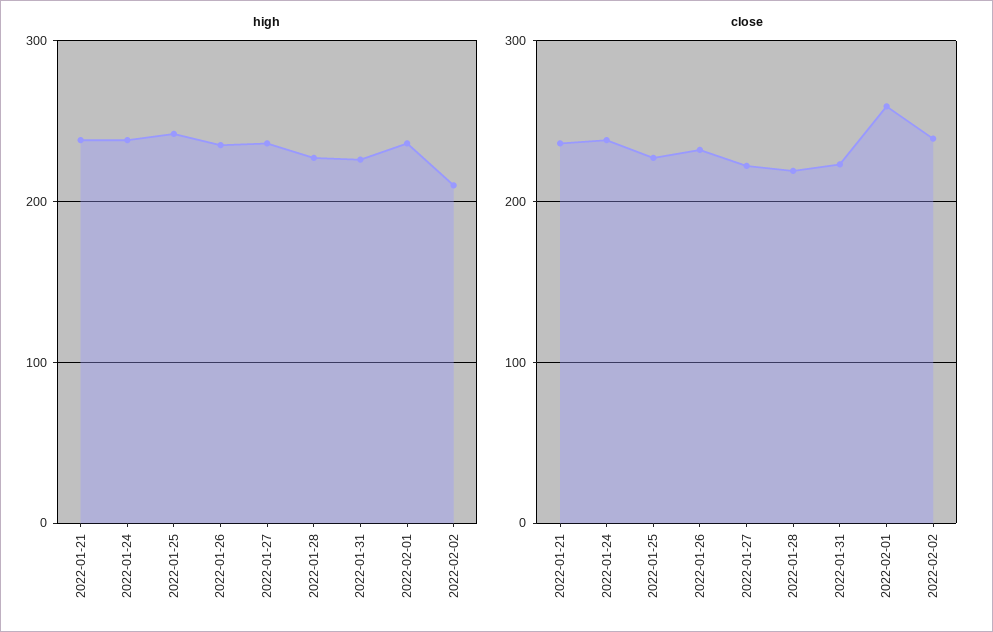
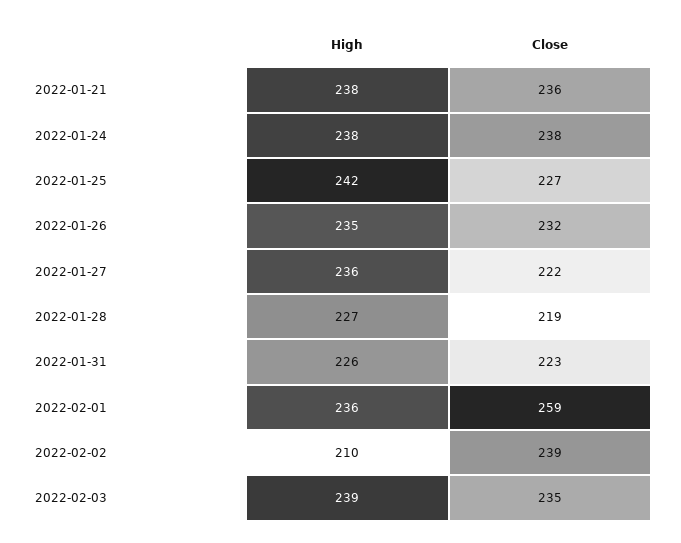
high, 2022-02-03: none -> 239
close, 2022-02-03: none -> 235

